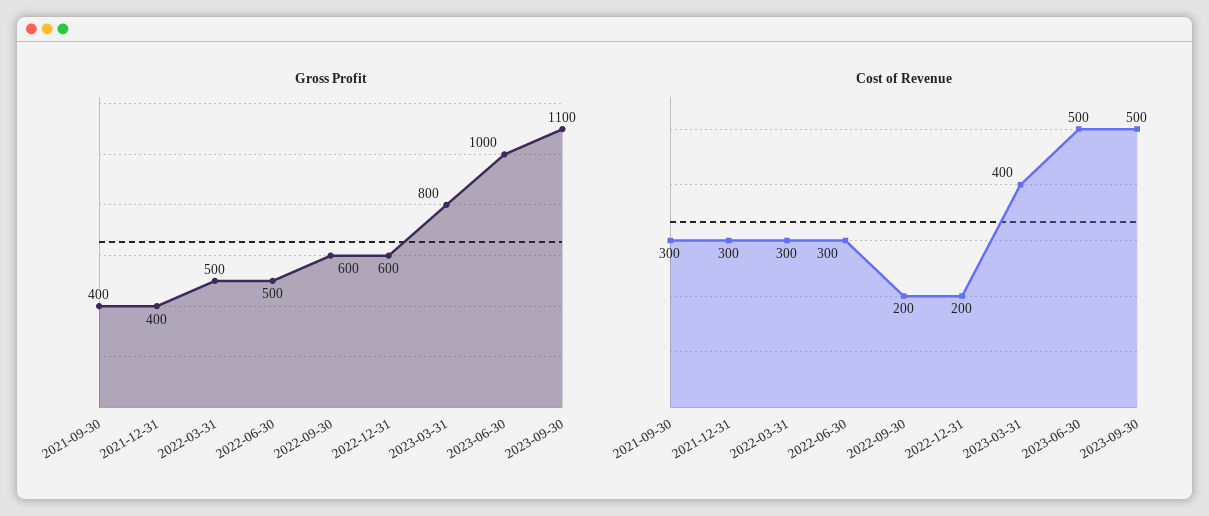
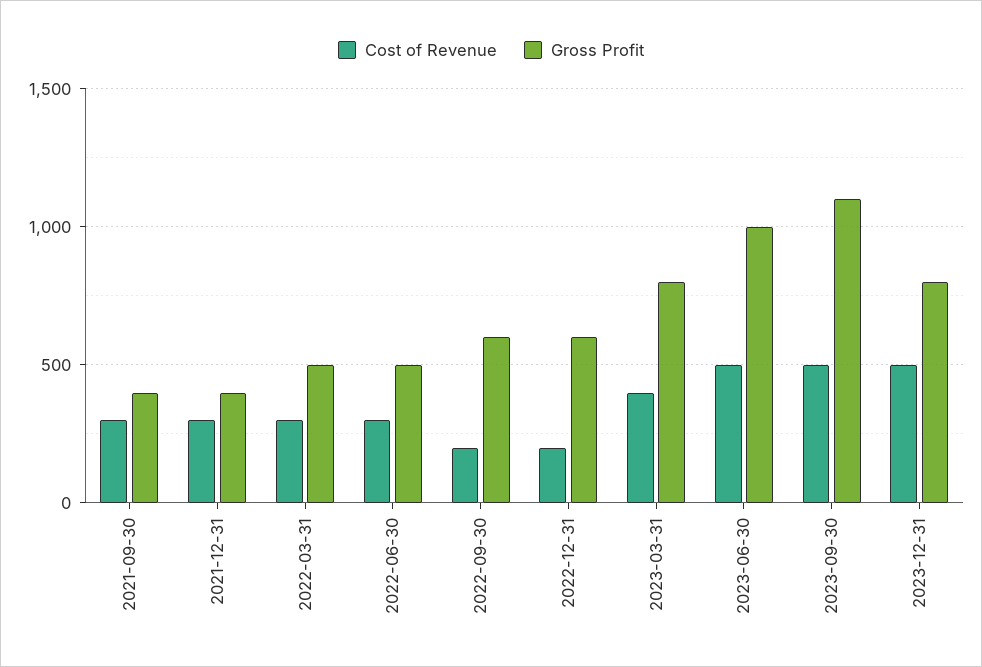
Cost of Revenue, 2023-12-31: none -> 500
Gross Profit, 2023-12-31: none -> 800

